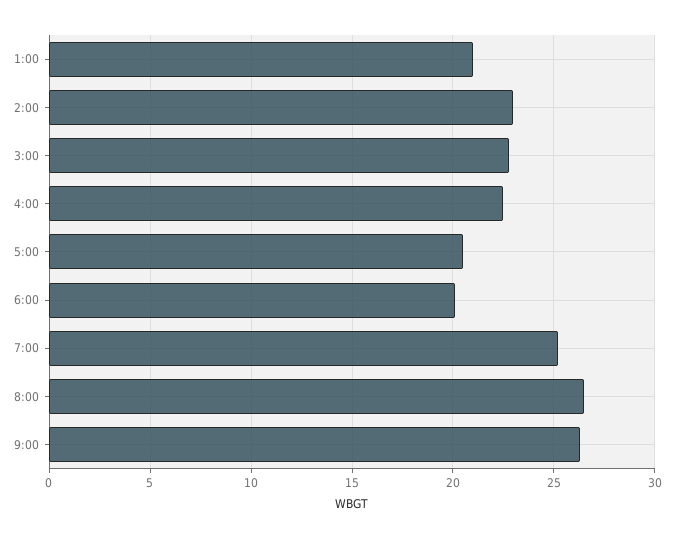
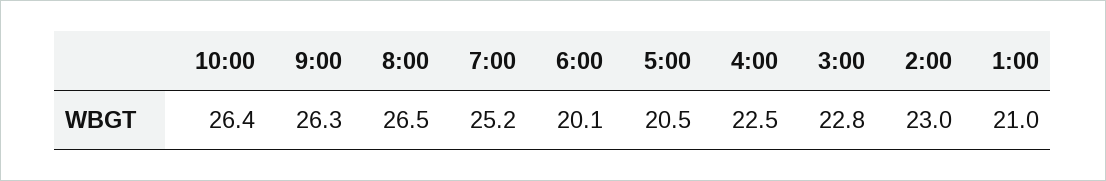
10:00: none -> 26.4

